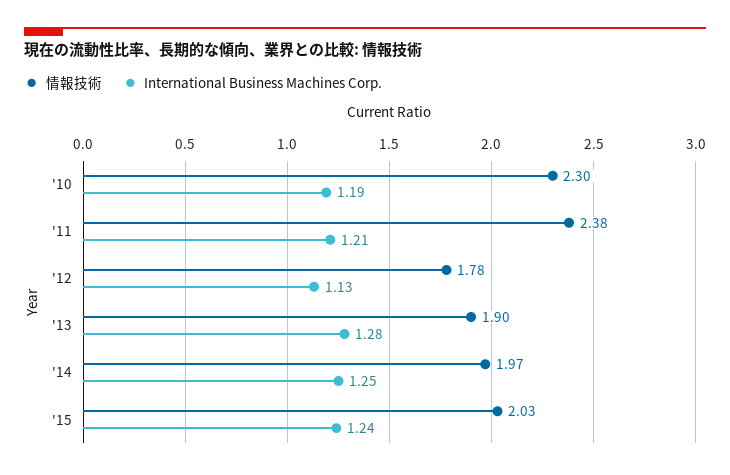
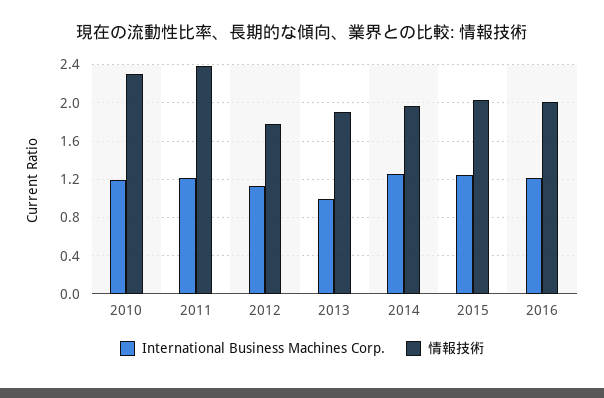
International Business Machines Corp., '13: 1.28 -> 1
International Business Machines Corp., 2016: none -> 1.2
情報技術, 2016: none -> 2

